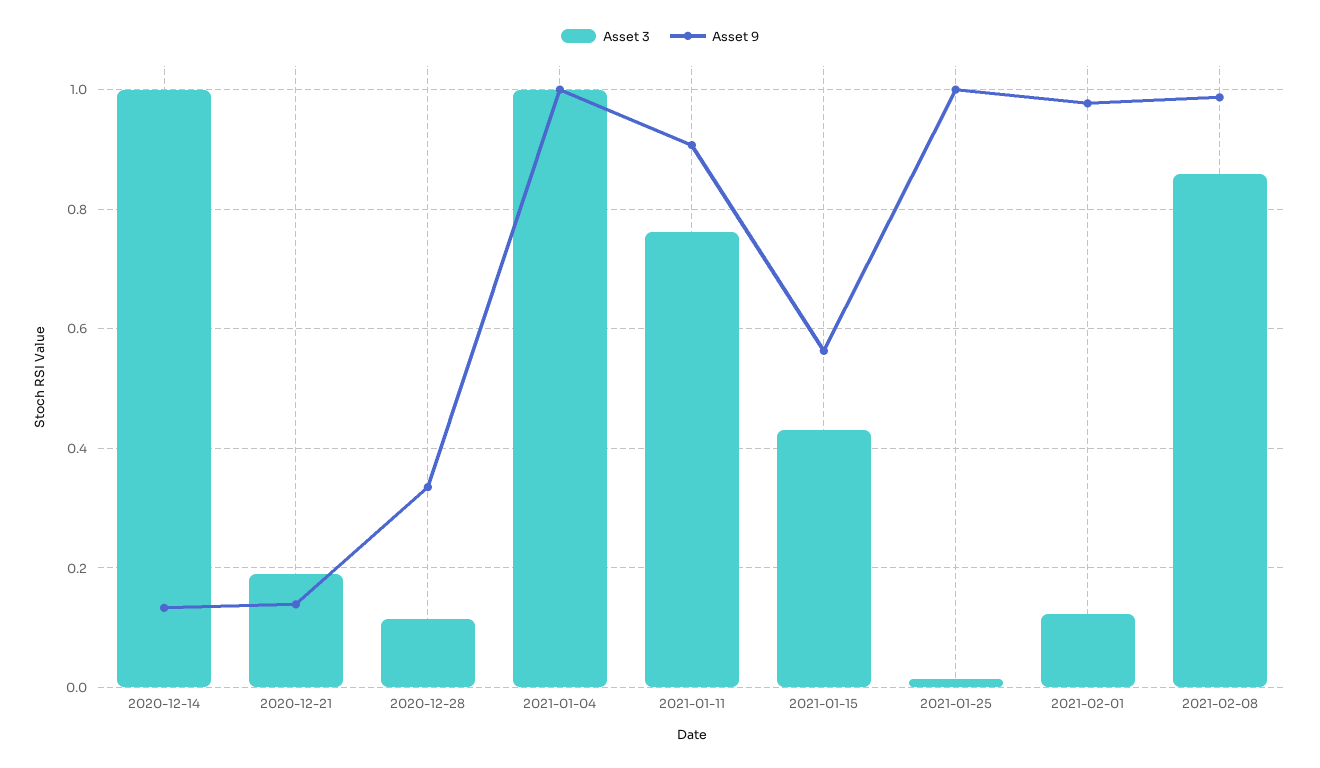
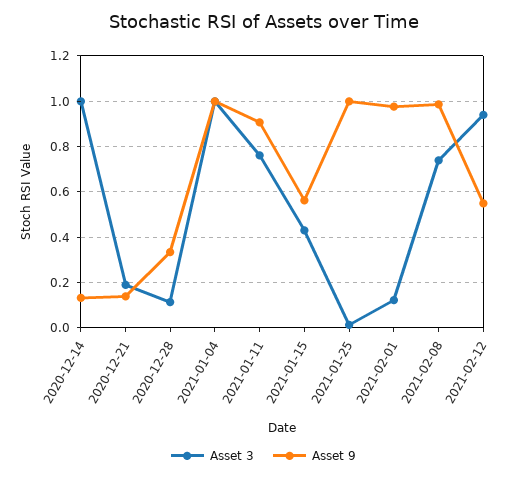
Asset 3, 2021-02-08: 0.86 -> 0.75
Asset 3, 2021-02-12: none -> 0.95
Asset 9, 2021-02-12: none -> 0.55

